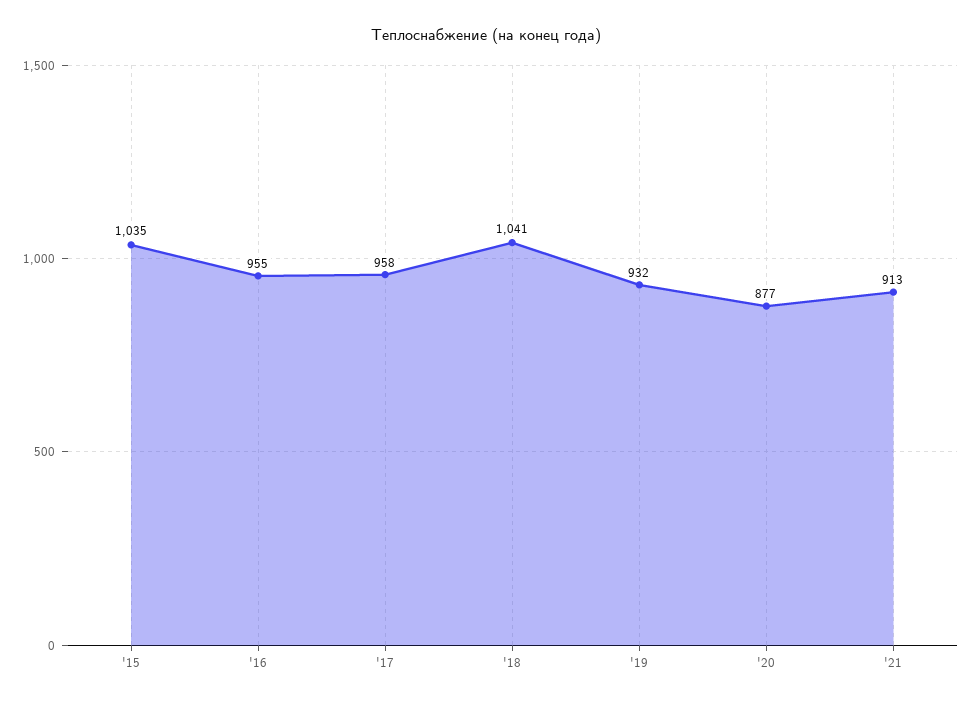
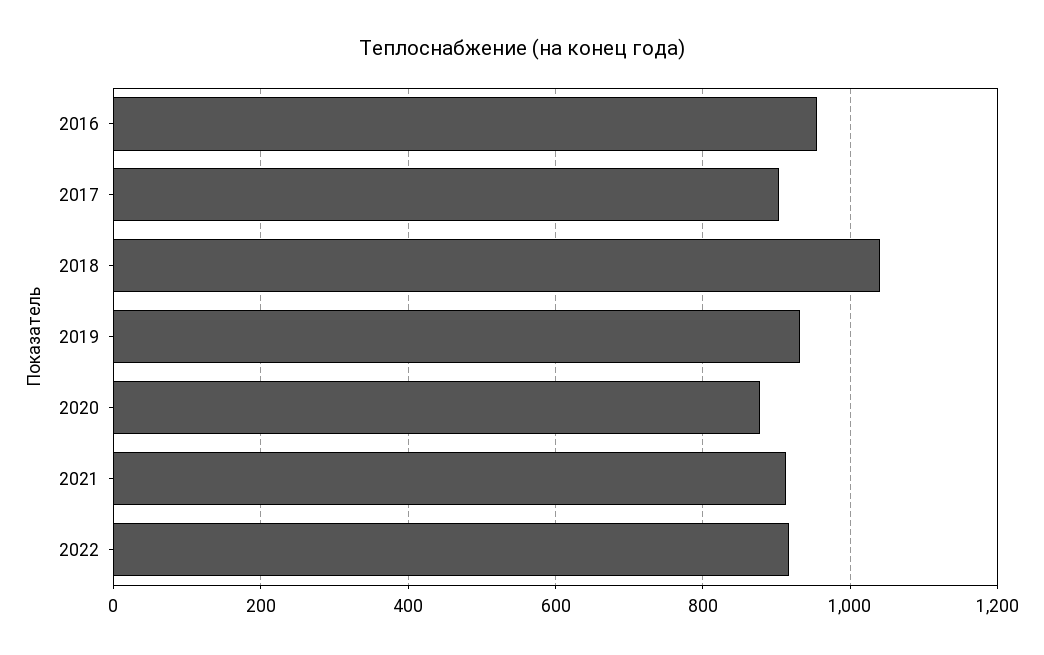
'15: 1035 -> none
'17: 958 -> 900
2022: none -> 920

